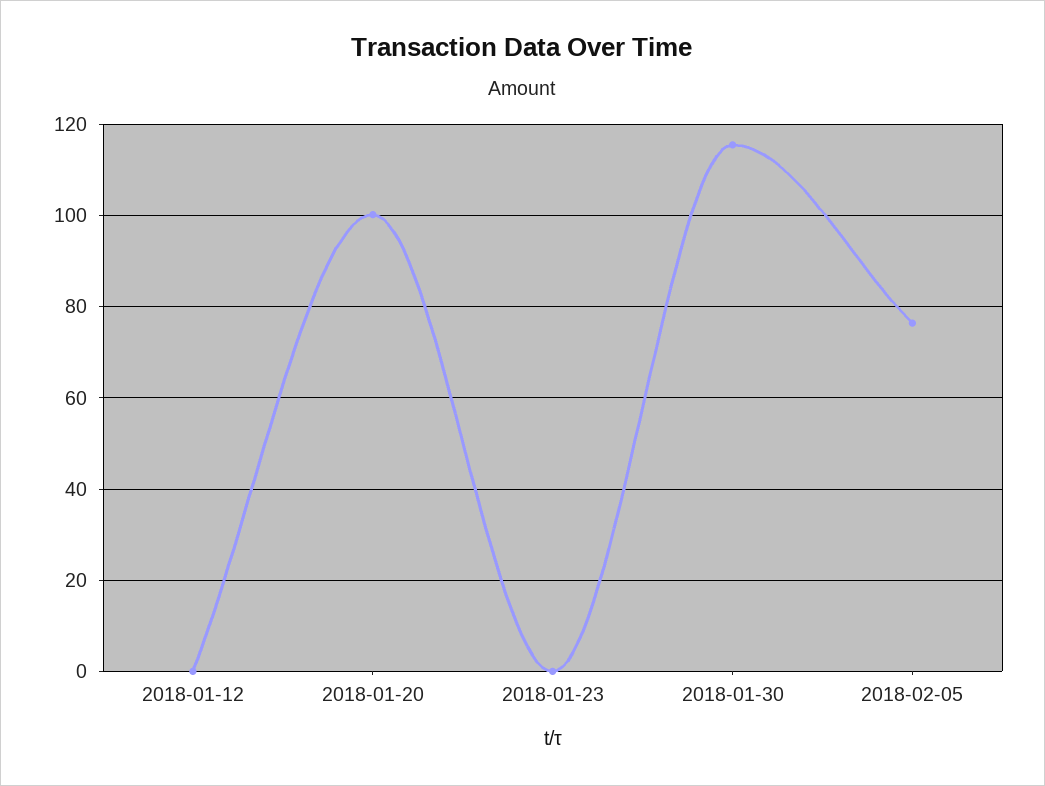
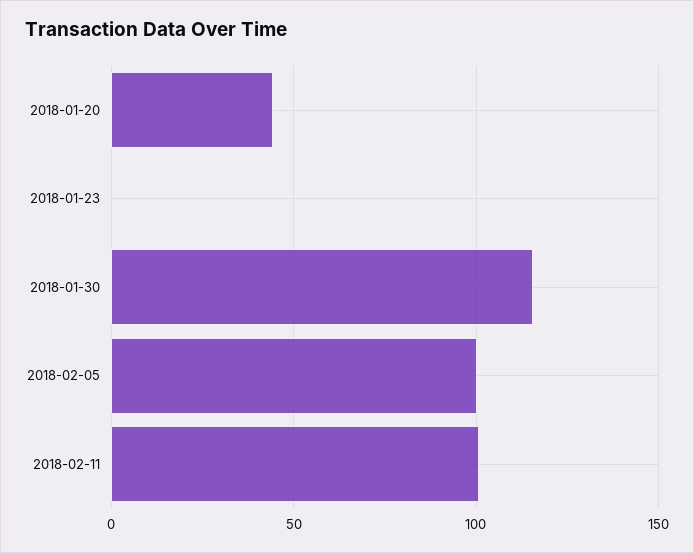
2018-01-12: 0 -> none
2018-01-20: 100 -> 45
2018-02-05: 76 -> 100
2018-02-11: none -> 100

